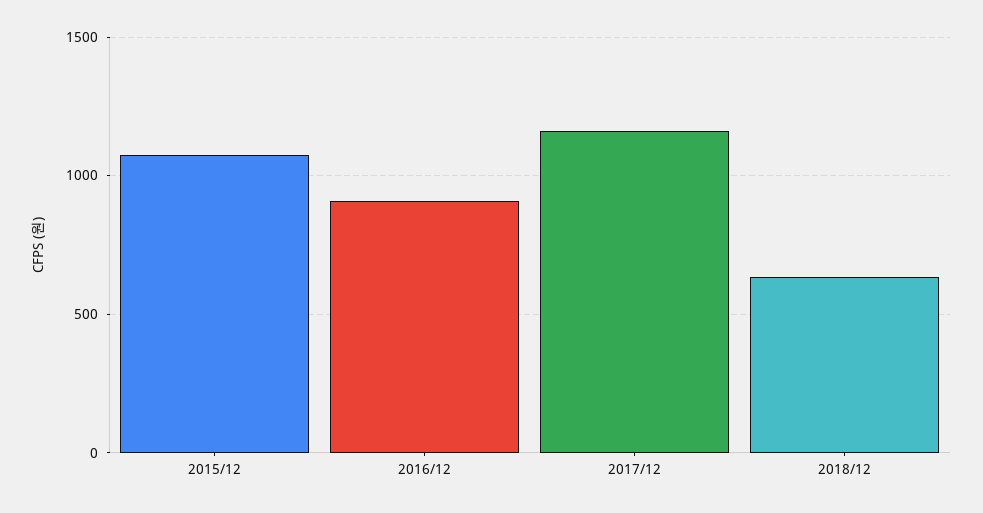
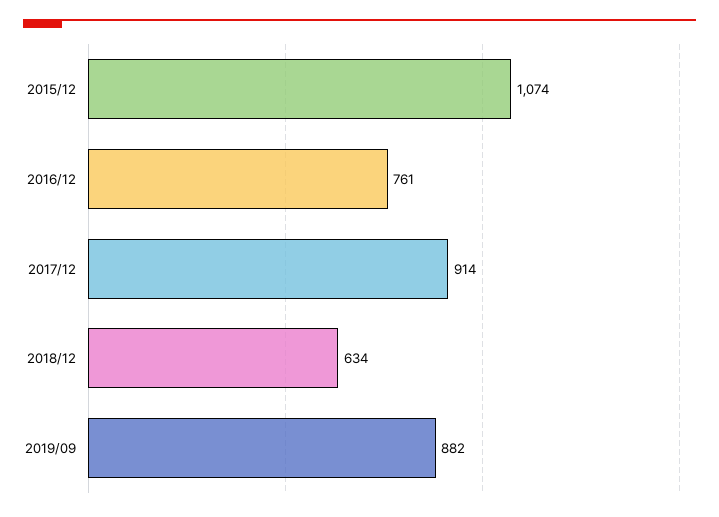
2016/12: 900 -> 761
2017/12: 1150 -> 914
2019/09: none -> 882

